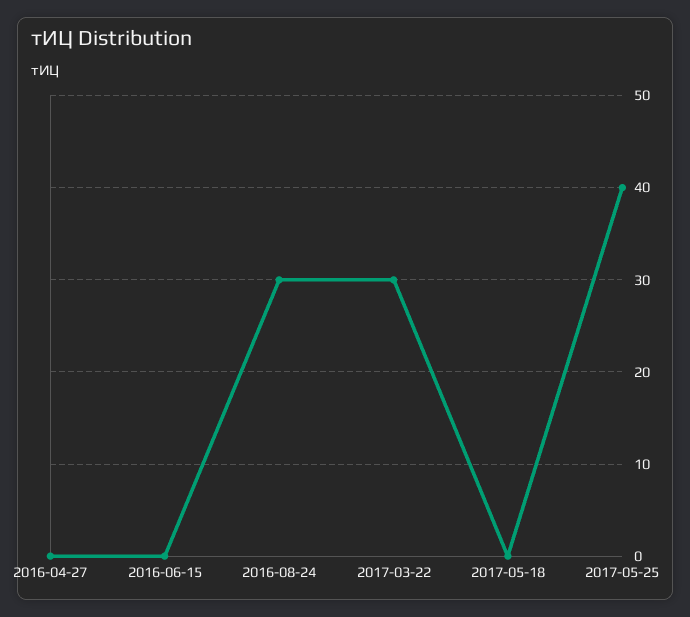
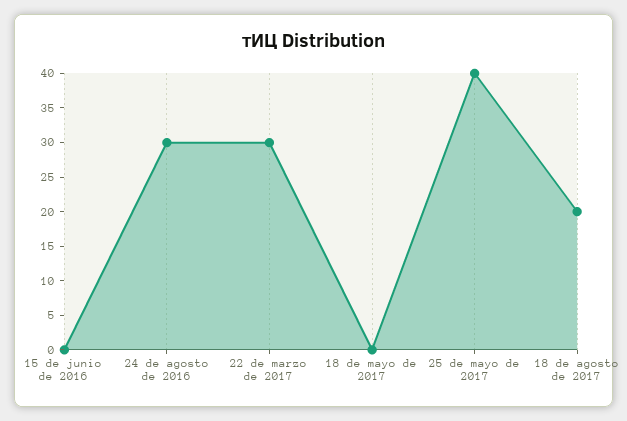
2016-04-27: 0 -> none
18 de agosto de 2017: none -> 20

